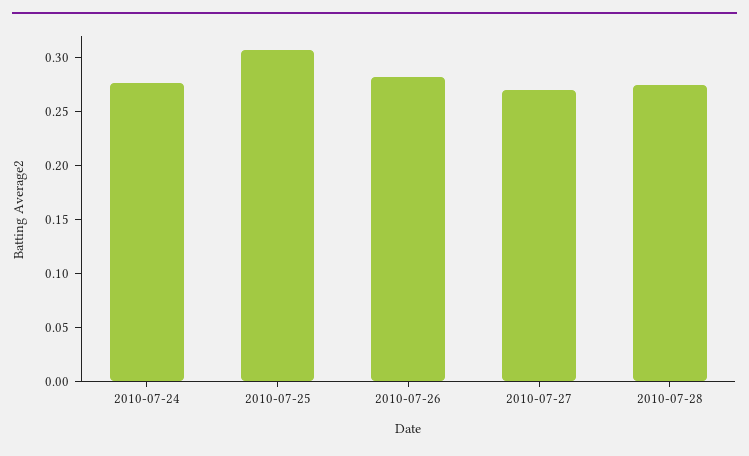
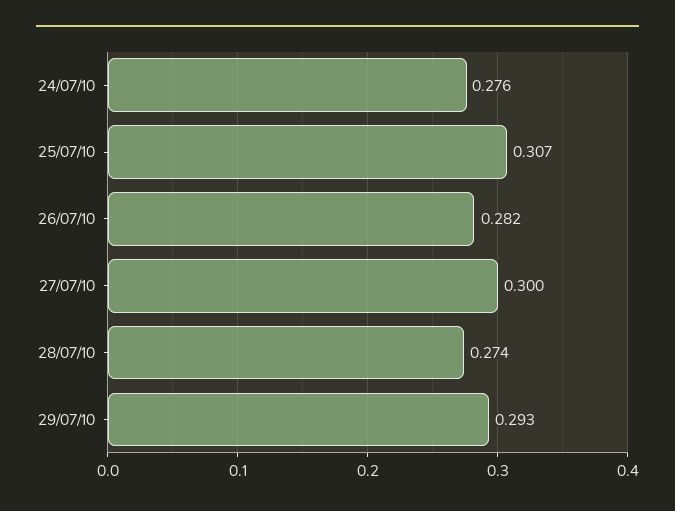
2010-07-27: 0.27 -> 0.3
29/07/10: none -> 0.293

